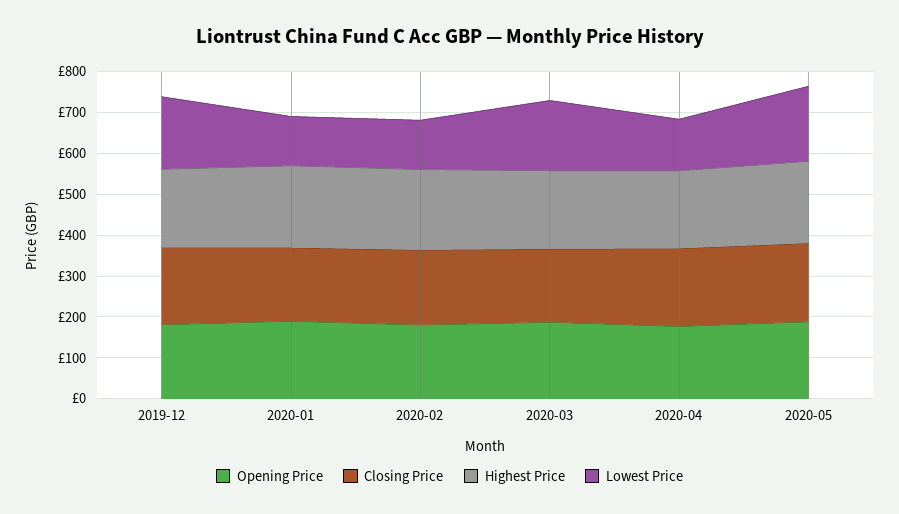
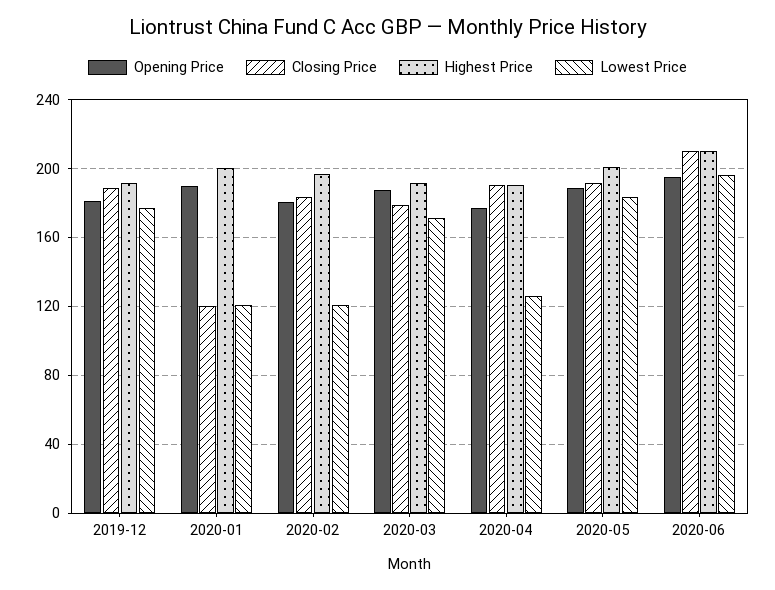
Closing Price, 2020-01: 180 -> 120
Opening Price, 2020-06: none -> 195
Closing Price, 2020-06: none -> 210
Highest Price, 2020-06: none -> 210
Lowest Price, 2020-06: none -> 195

